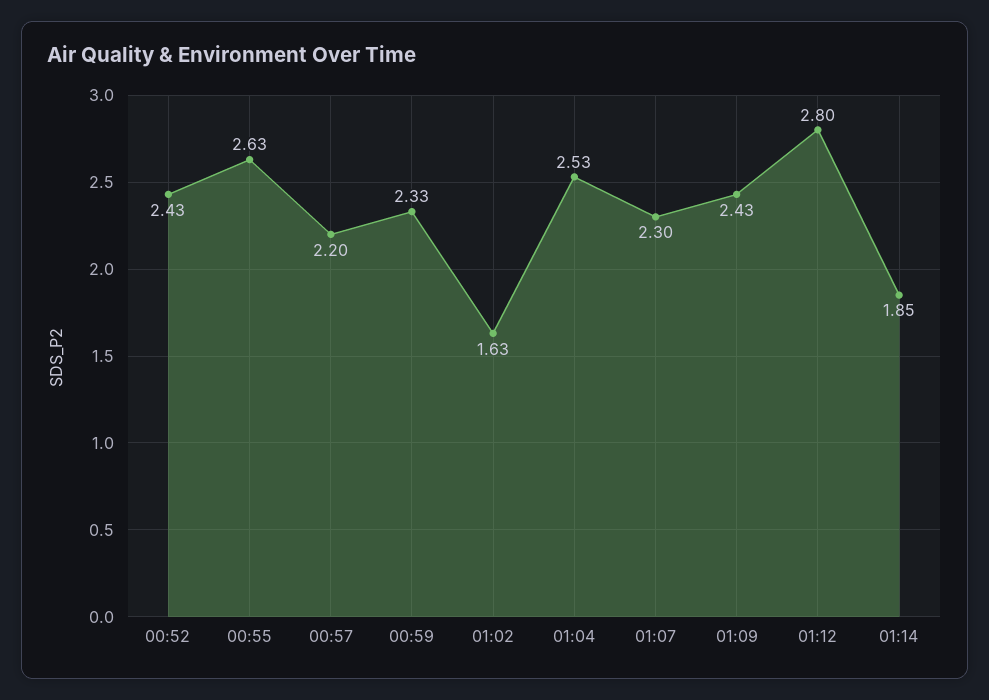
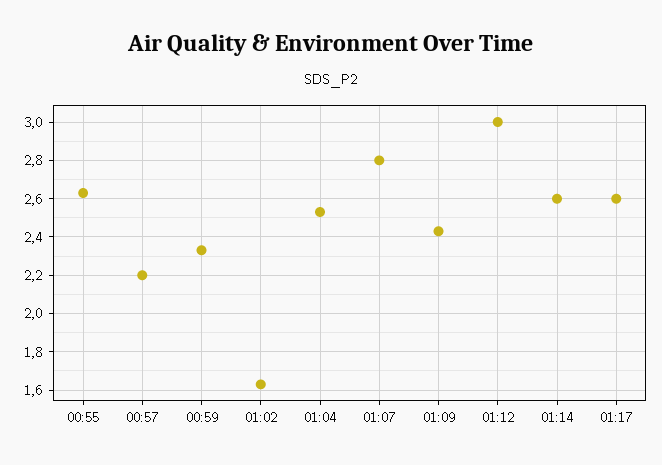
00:52: 2.43 -> none
01:07: 2.3 -> 2.8
01:12: 2.8 -> 3
01:14: 1.85 -> 2.6
01:17: none -> 2.6

